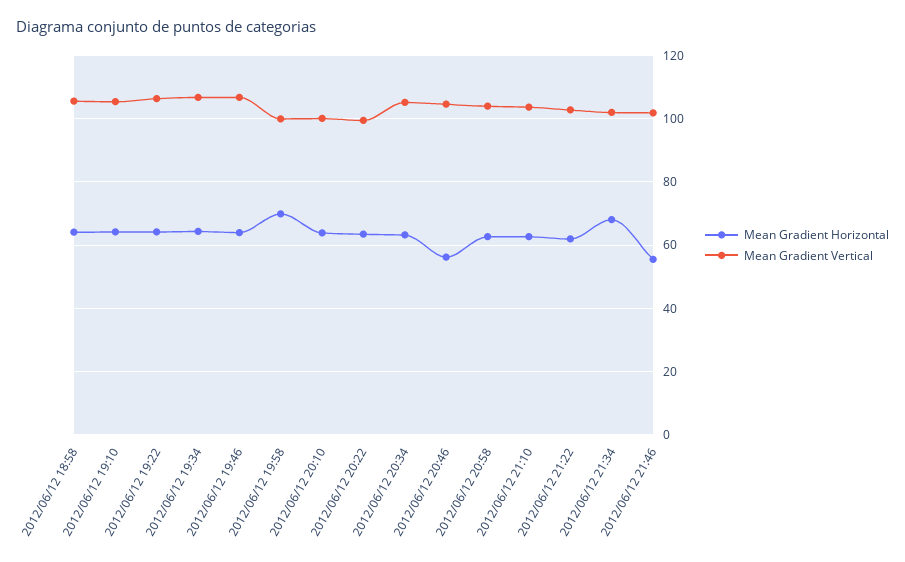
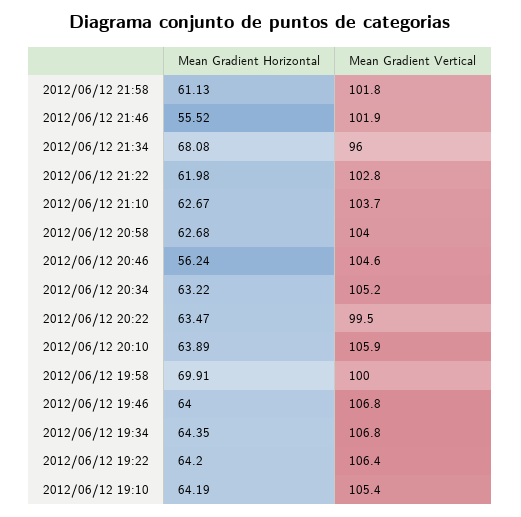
Mean Gradient Horizontal, 2012/06/12 18:58: 64 -> none
Mean Gradient Vertical, 2012/06/12 18:58: 106 -> none
Mean Gradient Vertical, 2012/06/12 20:10: 100 -> 105.9
Mean Gradient Vertical, 2012/06/12 21:34: 102 -> 96
Mean Gradient Horizontal, 2012/06/12 21:58: none -> 61.13
Mean Gradient Vertical, 2012/06/12 21:58: none -> 101.8

